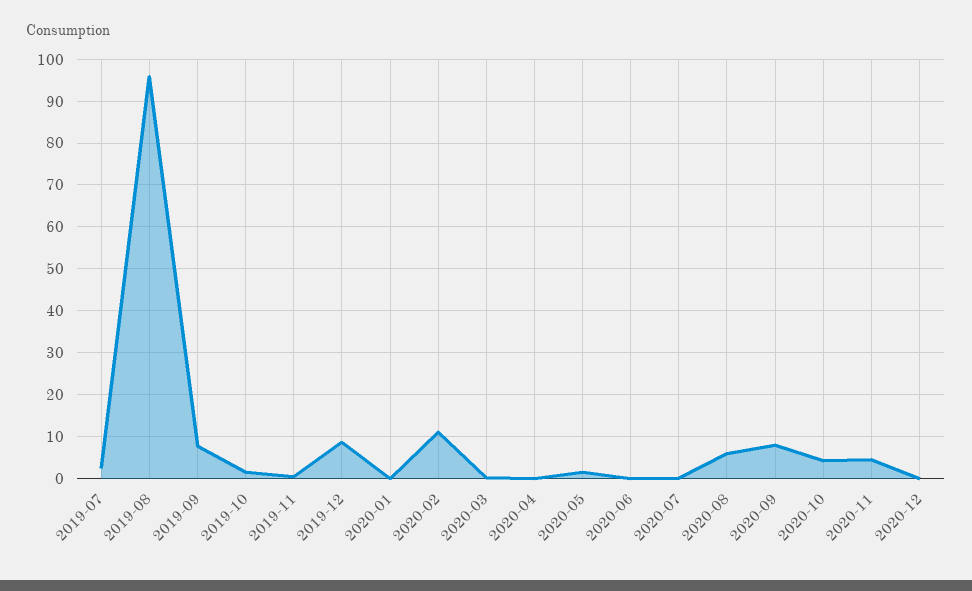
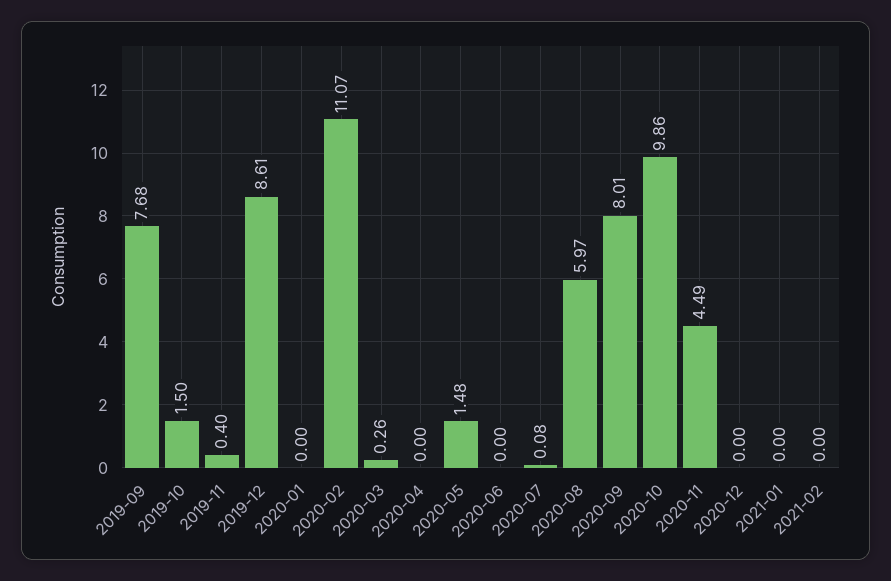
2019-07: 2 -> none
2019-08: 96 -> none
2020-10: 4 -> 9.86
2021-01: none -> 0
2021-02: none -> 0

